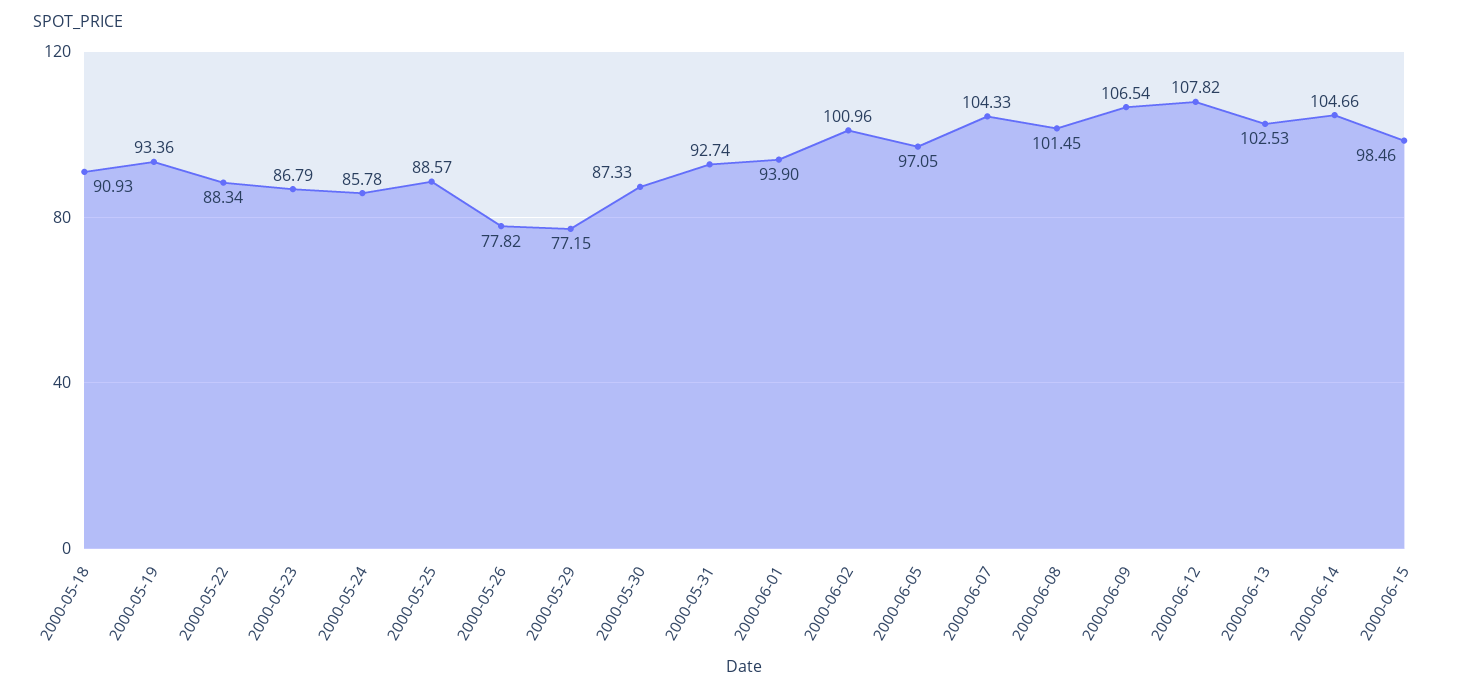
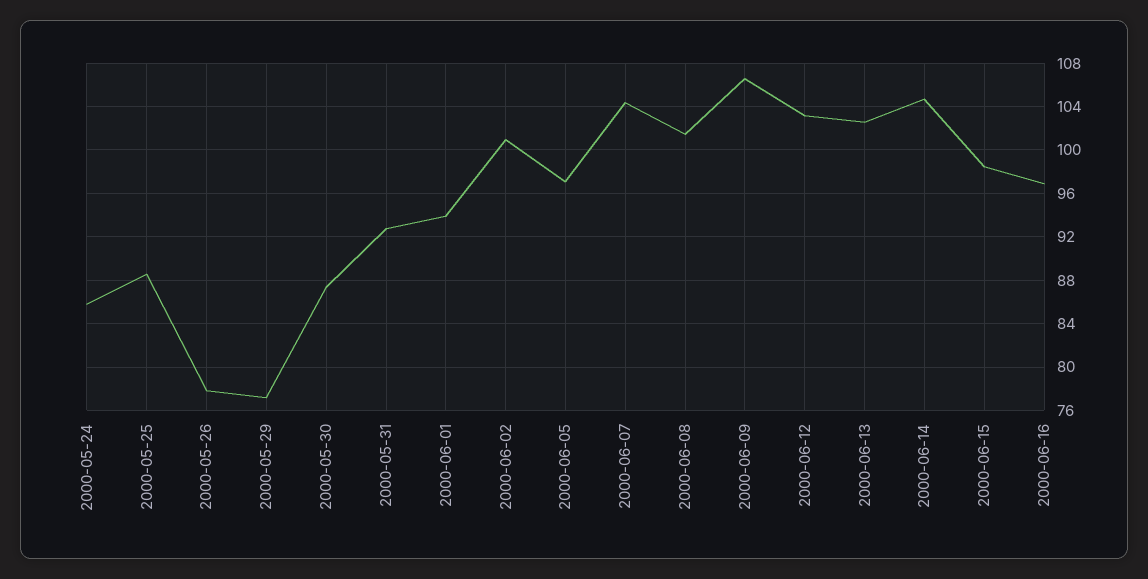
2000-05-18: 90.93 -> none
2000-05-19: 93.36 -> none
2000-05-22: 88.34 -> none
2000-05-23: 86.79 -> none
2000-06-12: 107.82 -> 103
2000-06-16: none -> 97

